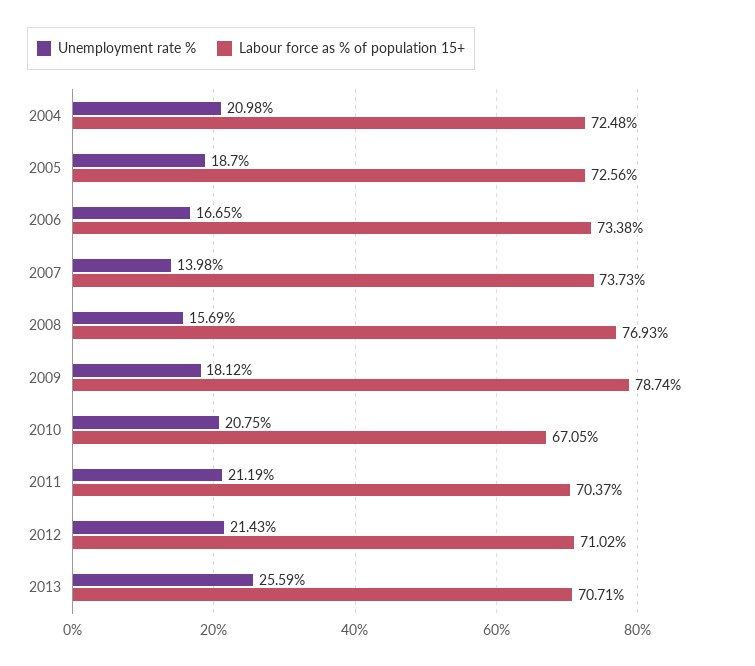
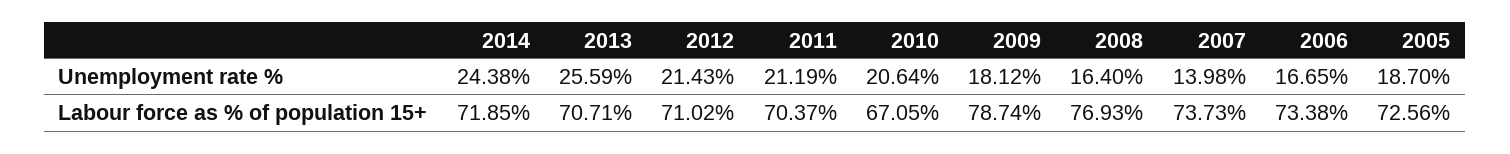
Unemployment rate %, 2004: 20.98 -> none
Labour force as % of population 15+, 2004: 72.48 -> none
Unemployment rate %, 2008: 15.69 -> 16.4
Unemployment rate %, 2010: 20.75 -> 20.64
Unemployment rate %, 2014: none -> 24.38
Labour force as % of population 15+, 2014: none -> 71.85

